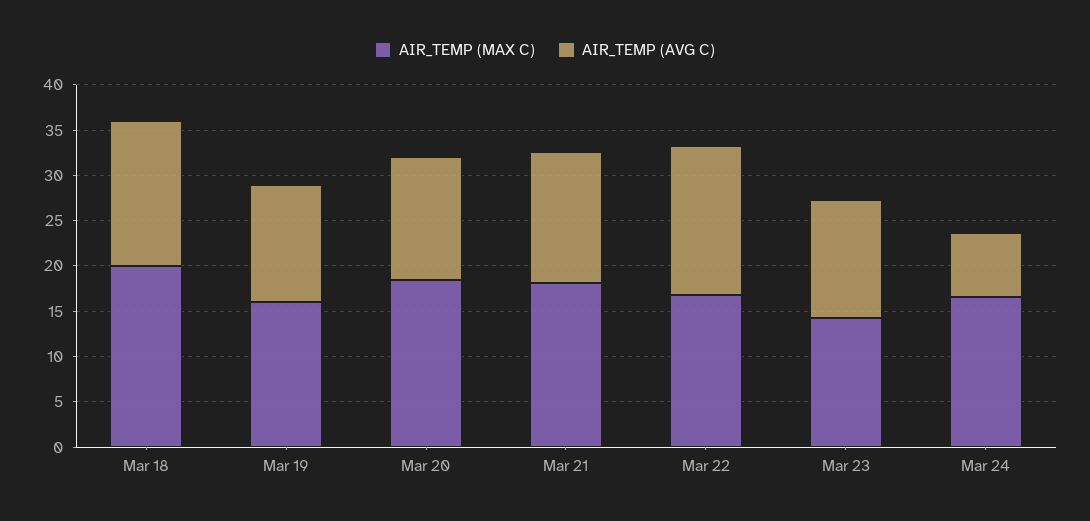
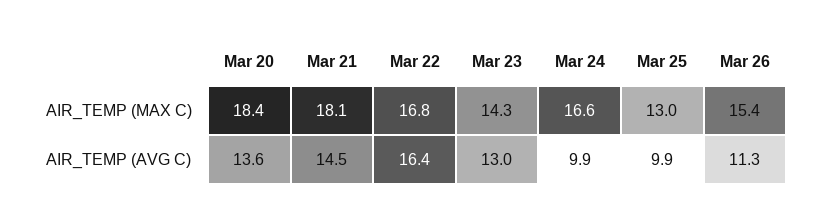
AIR_TEMP (MAX C), Mar 18: 20 -> none
AIR_TEMP (AVG C), Mar 18: 16 -> none
AIR_TEMP (MAX C), Mar 19: 16 -> none
AIR_TEMP (AVG C), Mar 19: 13 -> none
AIR_TEMP (AVG C), Mar 24: 7 -> 9.9
AIR_TEMP (MAX C), Mar 25: none -> 13
AIR_TEMP (MAX C), Mar 26: none -> 15.4
AIR_TEMP (AVG C), Mar 25: none -> 9.9
AIR_TEMP (AVG C), Mar 26: none -> 11.3

